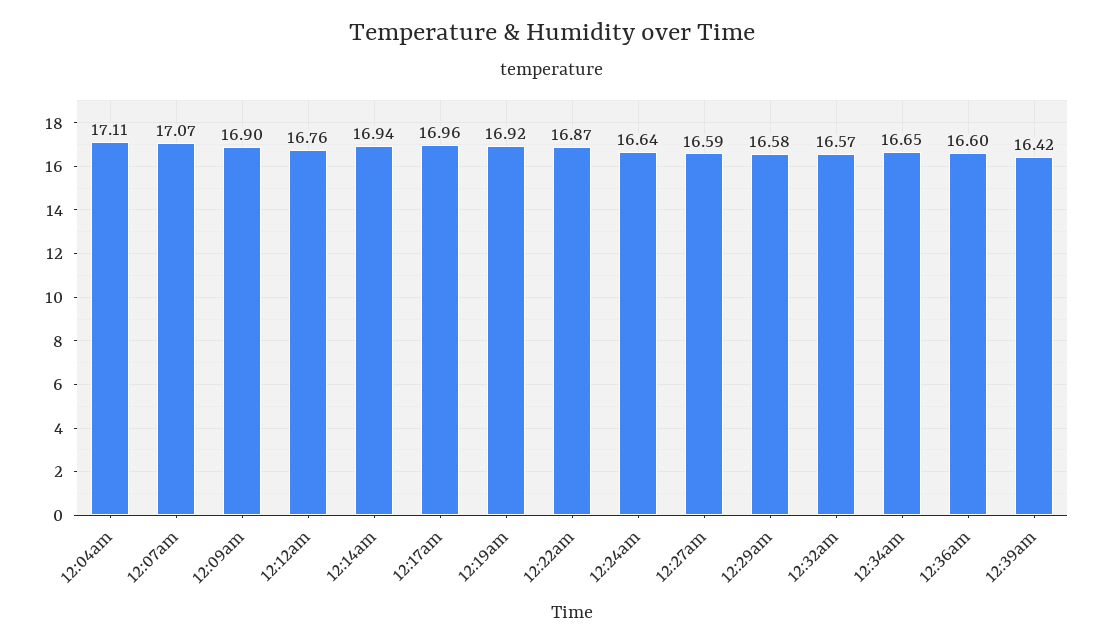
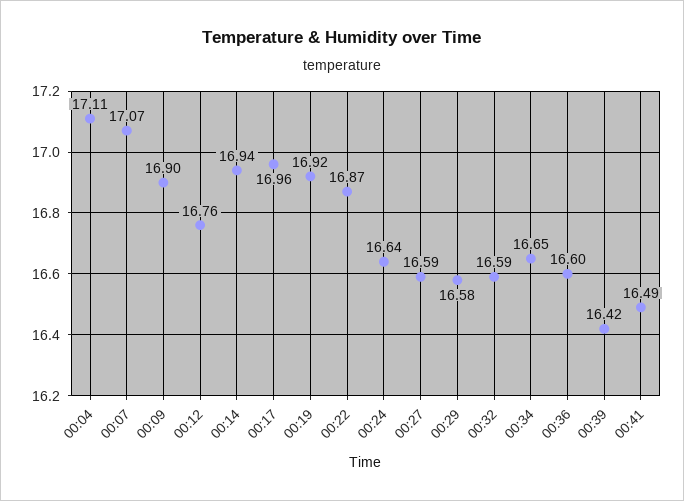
12:32am: 16.57 -> 16.59
00:41: none -> 16.49

